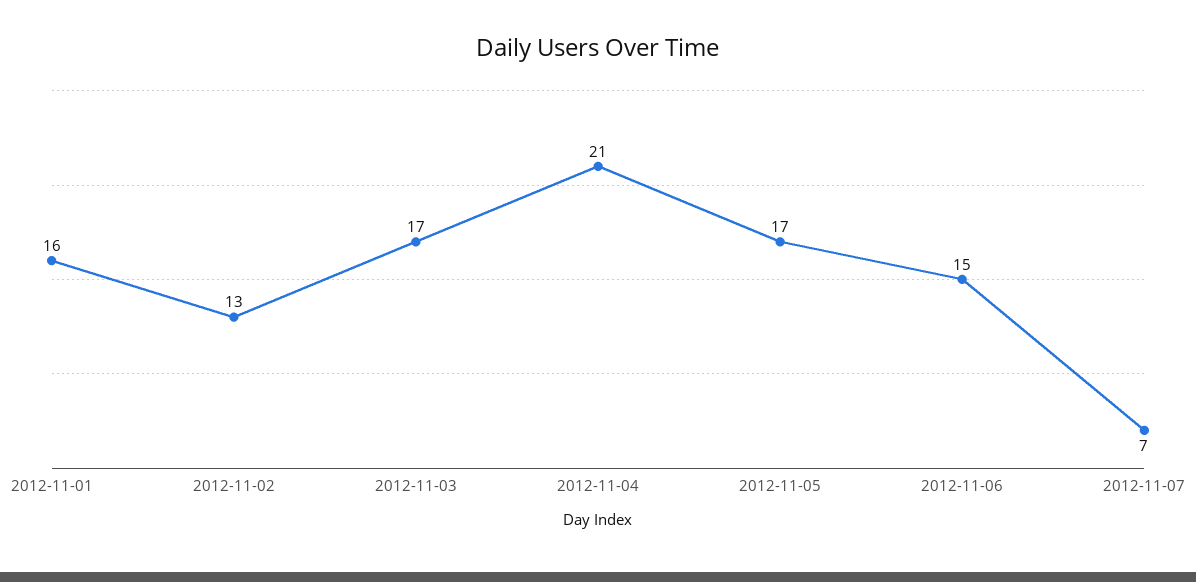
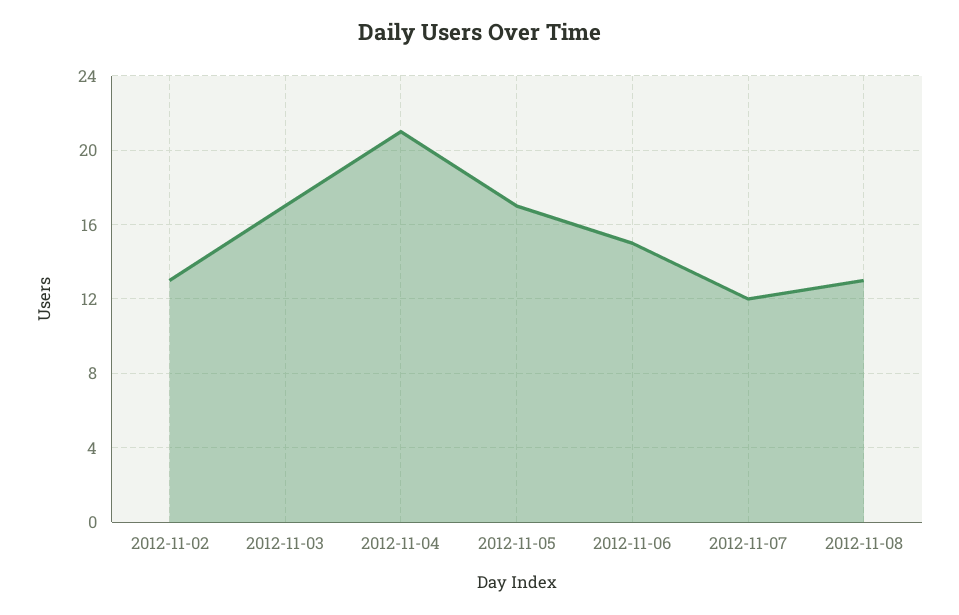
2012-11-01: 16 -> none
2012-11-07: 7 -> 12
2012-11-08: none -> 13

